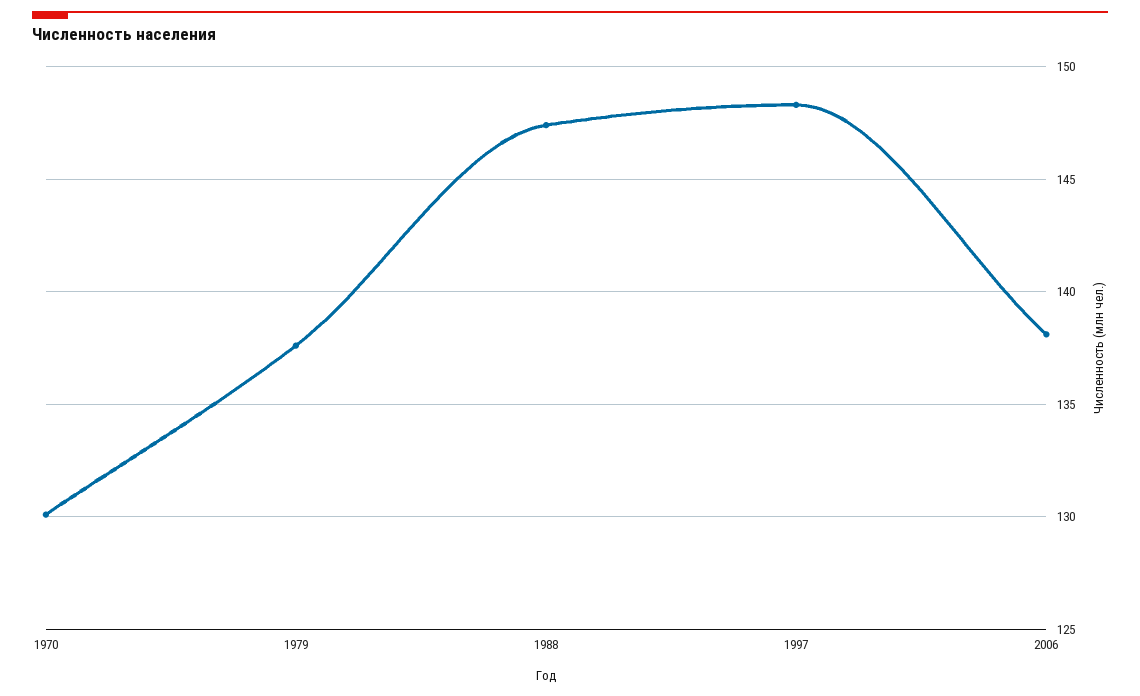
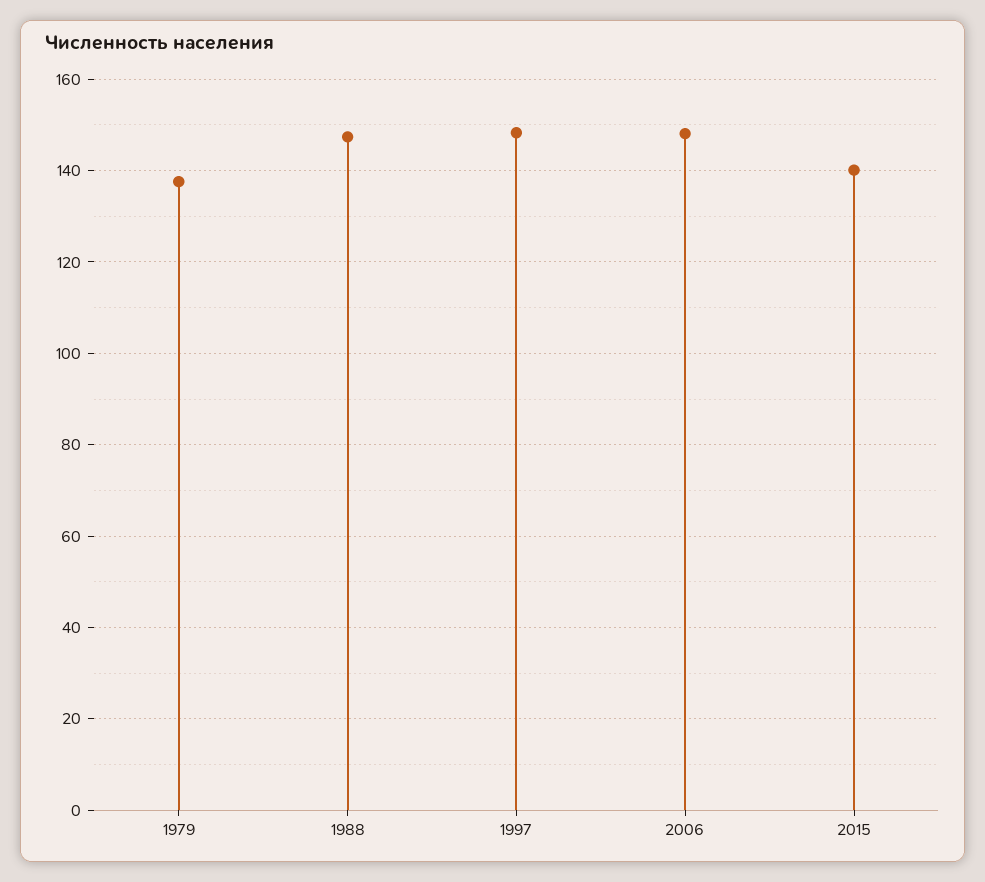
1970: 130 -> none
2006: 138 -> 148
2015: none -> 140

